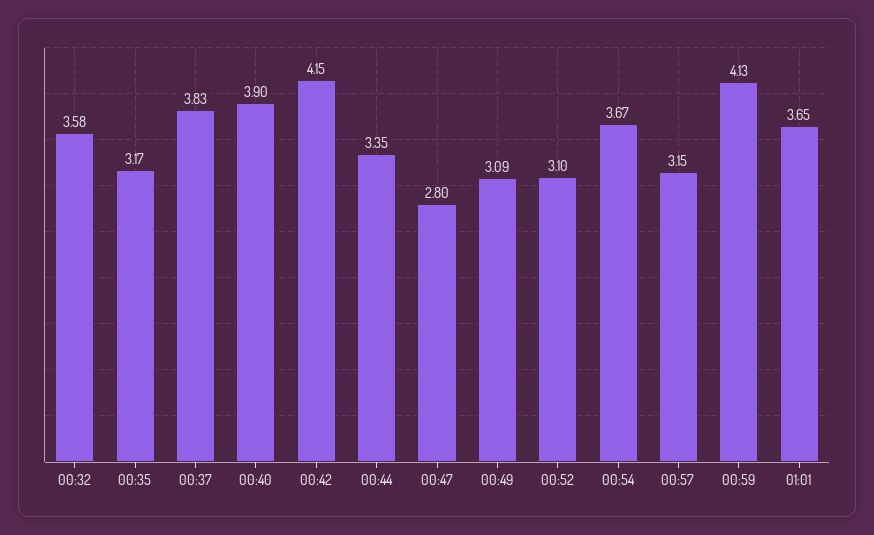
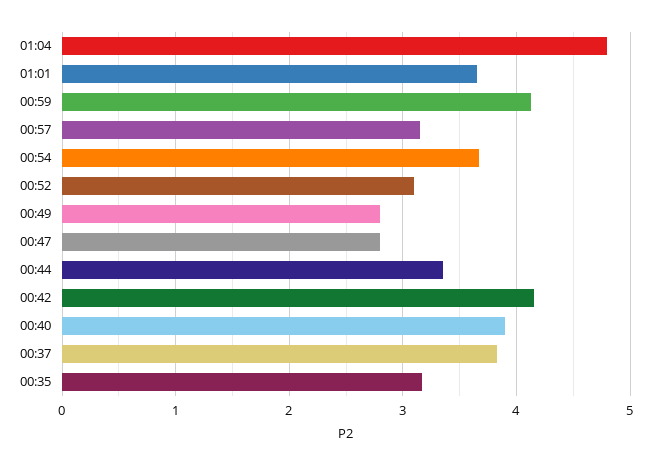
00:32: 3.58 -> none
00:49: 3.09 -> 2.8
01:04: none -> 4.8

